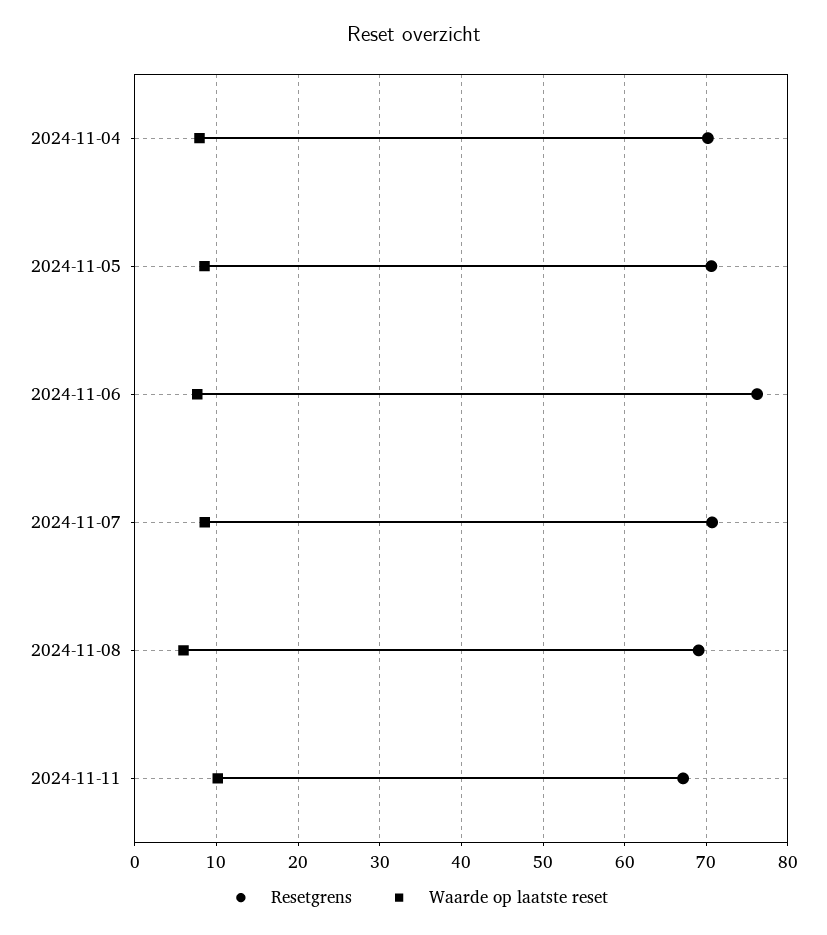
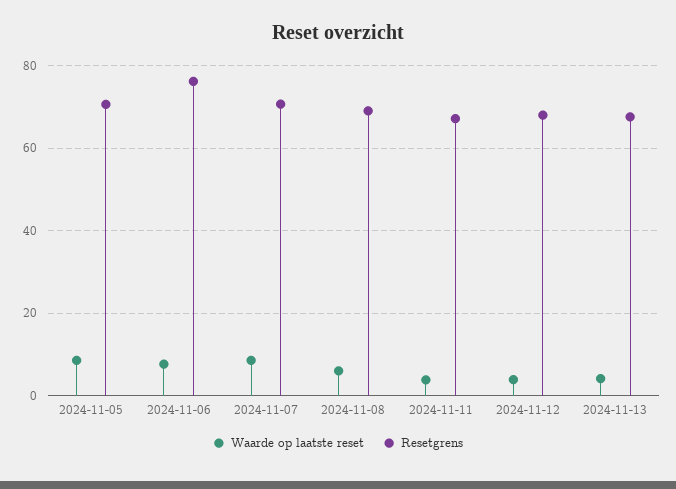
Resetgrens, 2024-11-04: 70 -> none
Waarde op laatste reset, 2024-11-04: 8 -> none
Waarde op laatste reset, 2024-11-11: 10 -> 4
Waarde op laatste reset, 2024-11-12: none -> 4
Resetgrens, 2024-11-12: none -> 68
Waarde op laatste reset, 2024-11-13: none -> 4
Resetgrens, 2024-11-13: none -> 68

